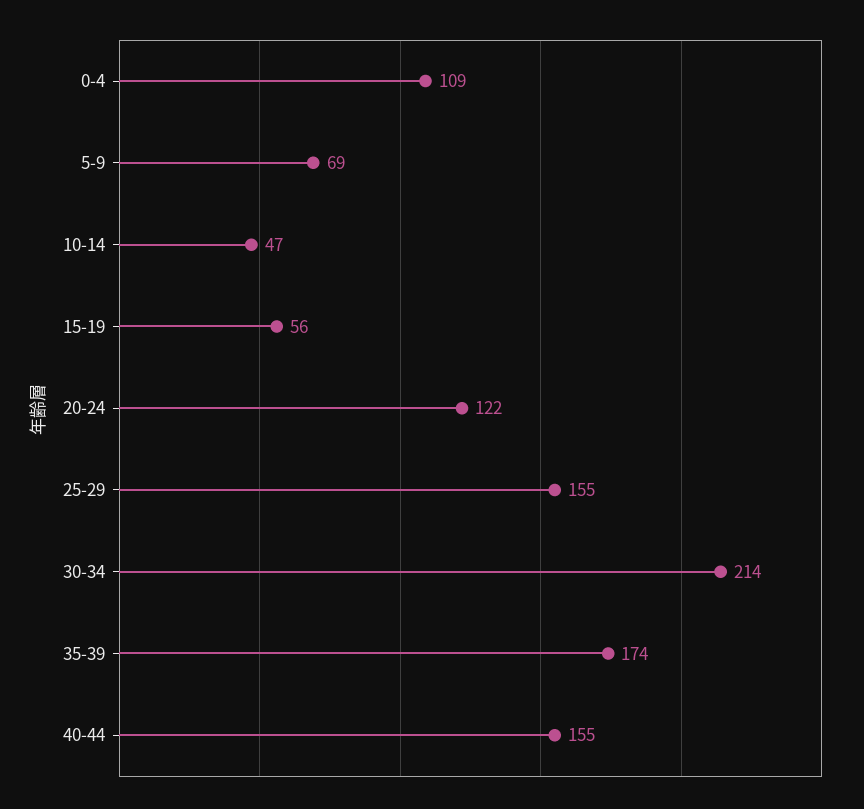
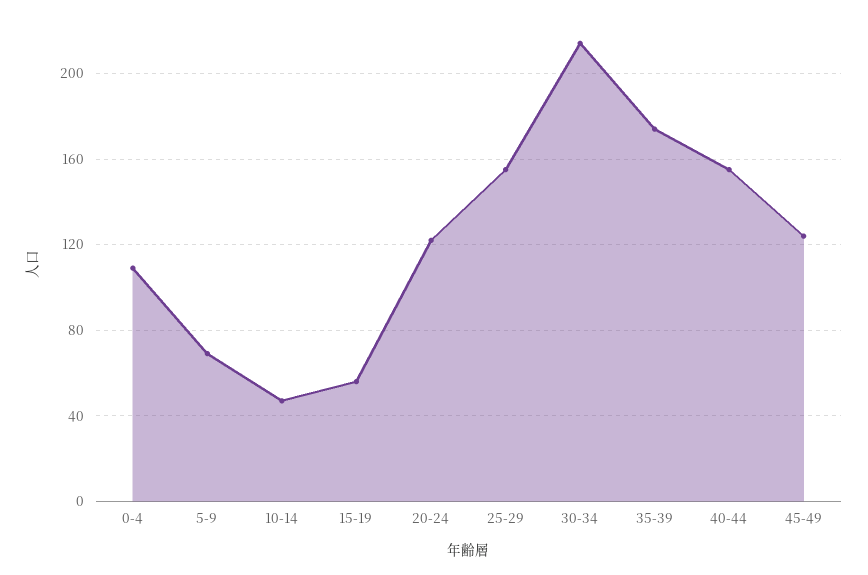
45-49: none -> 125

